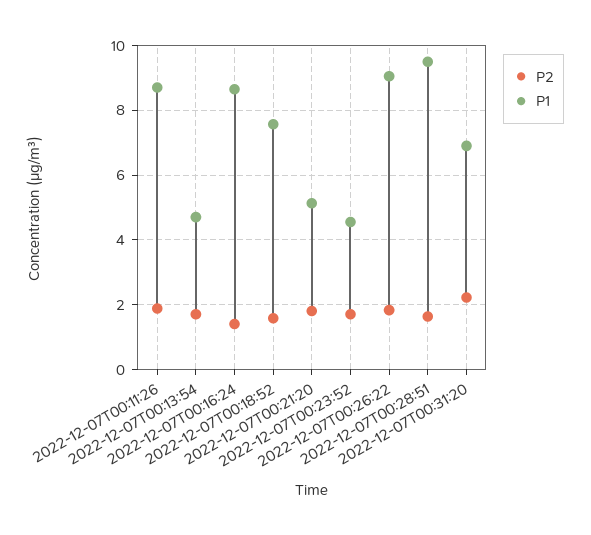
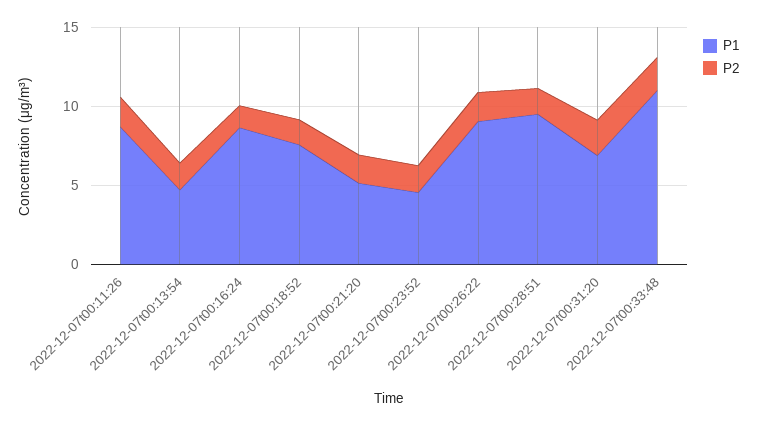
P1, 2022-12-07t00:33:48: none -> 11
P2, 2022-12-07t00:33:48: none -> 2

